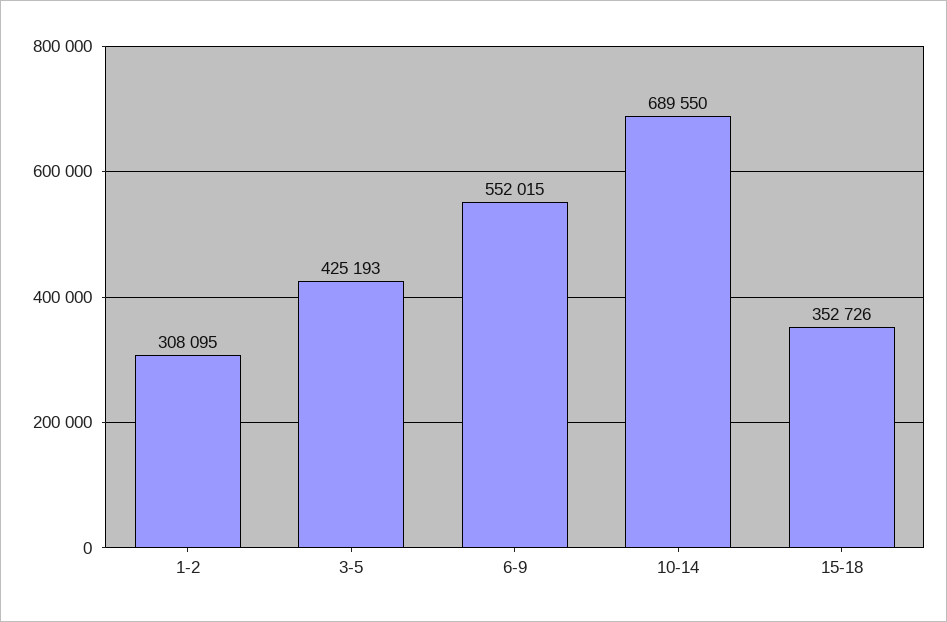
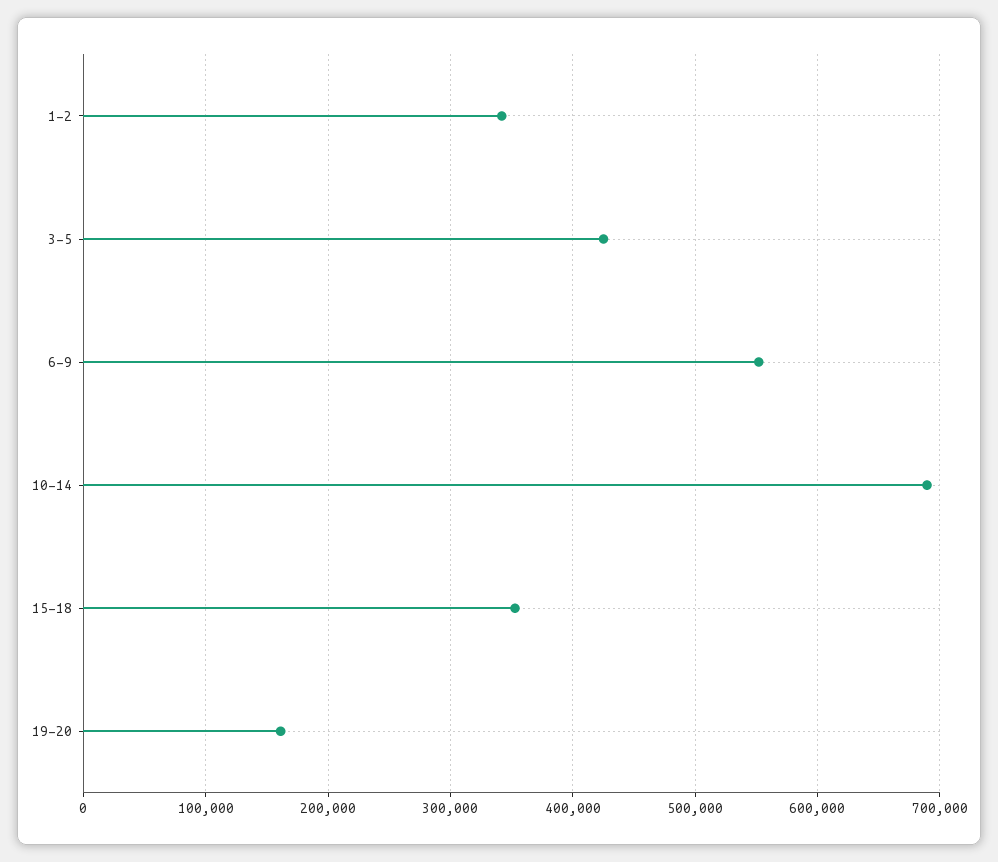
1-2: 308095 -> 340000
19-20: none -> 160000

